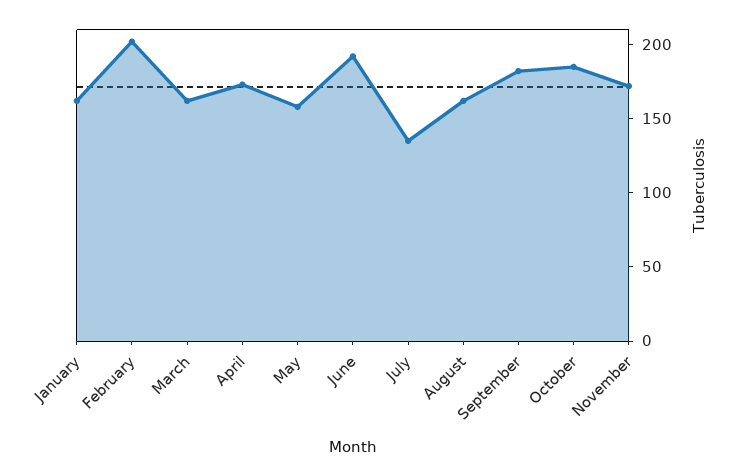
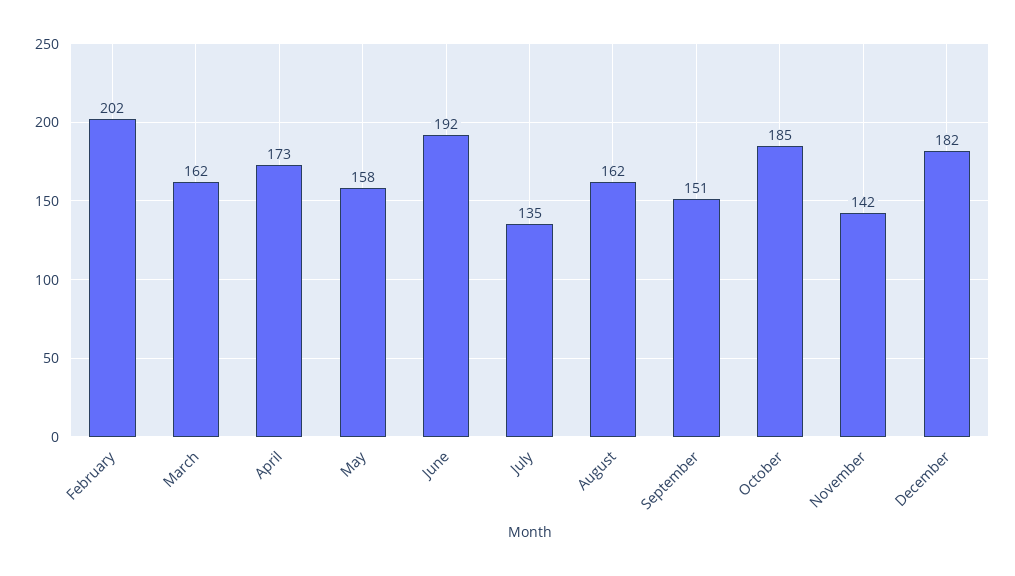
January: 160 -> none
September: 180 -> 151
November: 170 -> 142
December: none -> 182

